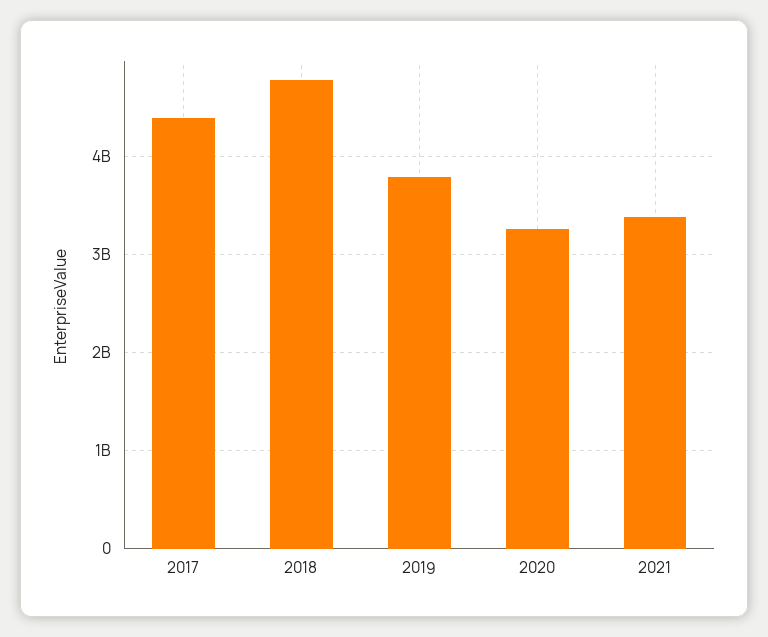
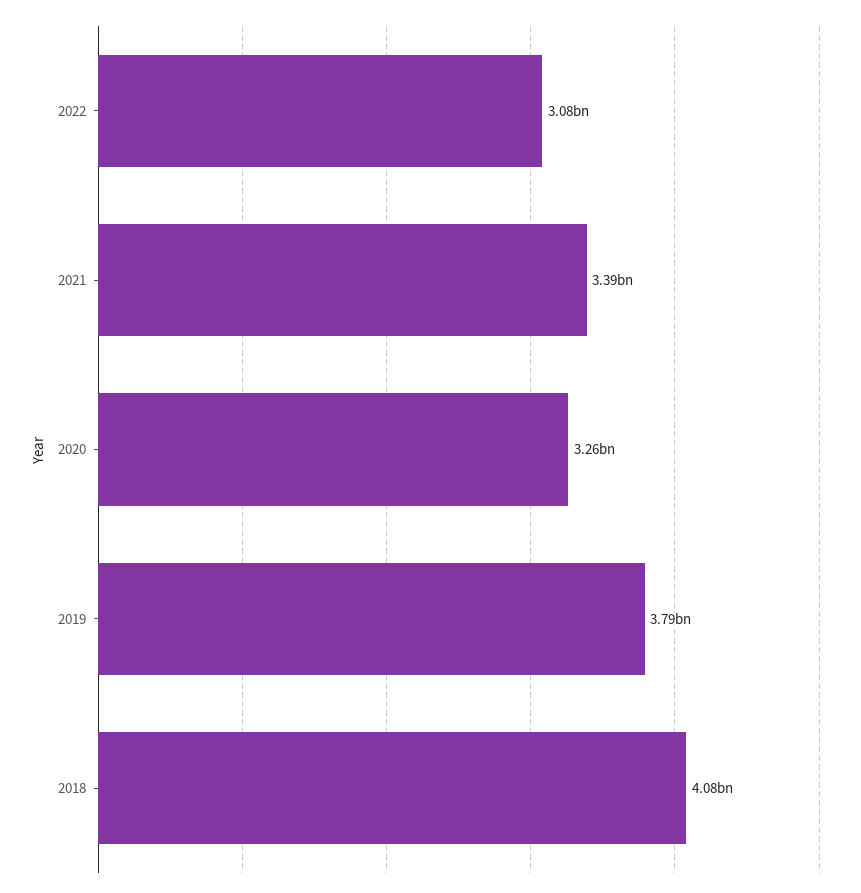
2017: 4400000000 -> none
2018: 4800000000 -> 4080000000
2022: none -> 3080000000

